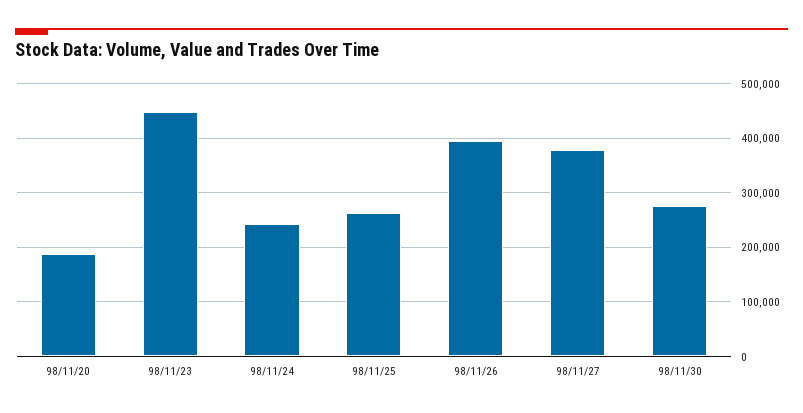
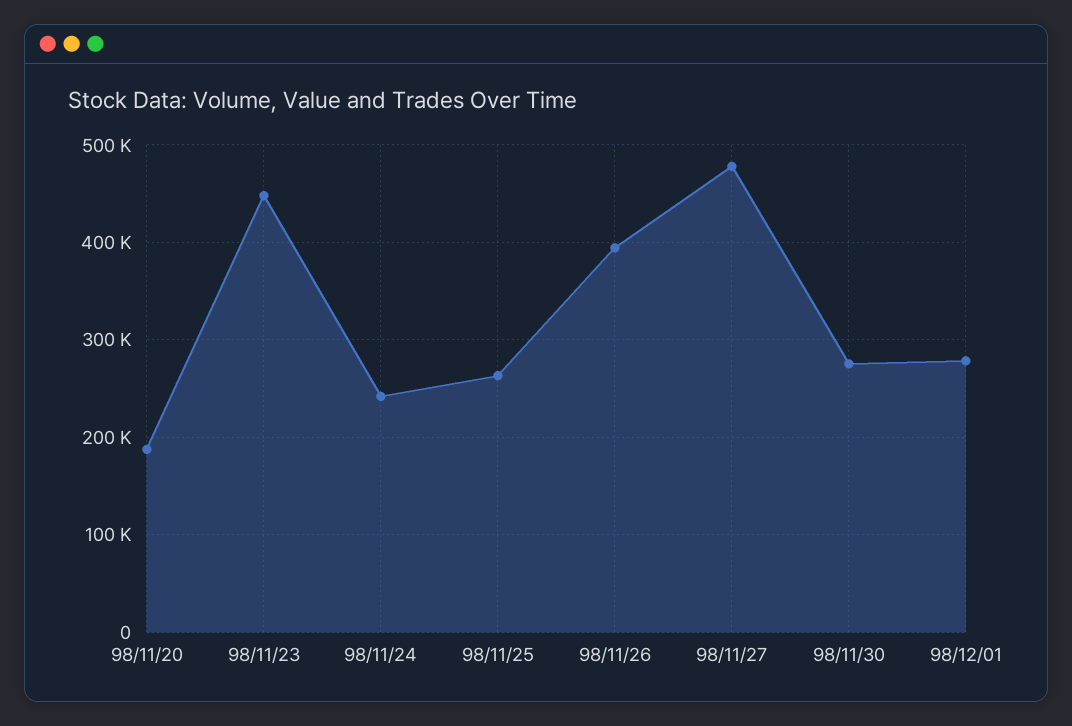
98/11/27: 380000 -> 480000
98/12/01: none -> 280000

